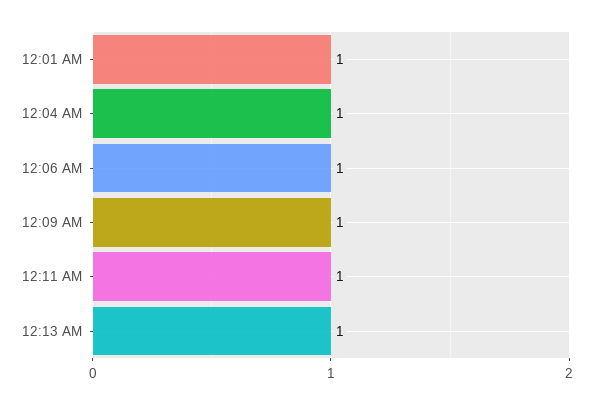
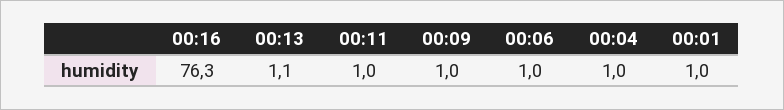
12:13 AM: 1 -> 1.1
00:16: none -> 76.3

